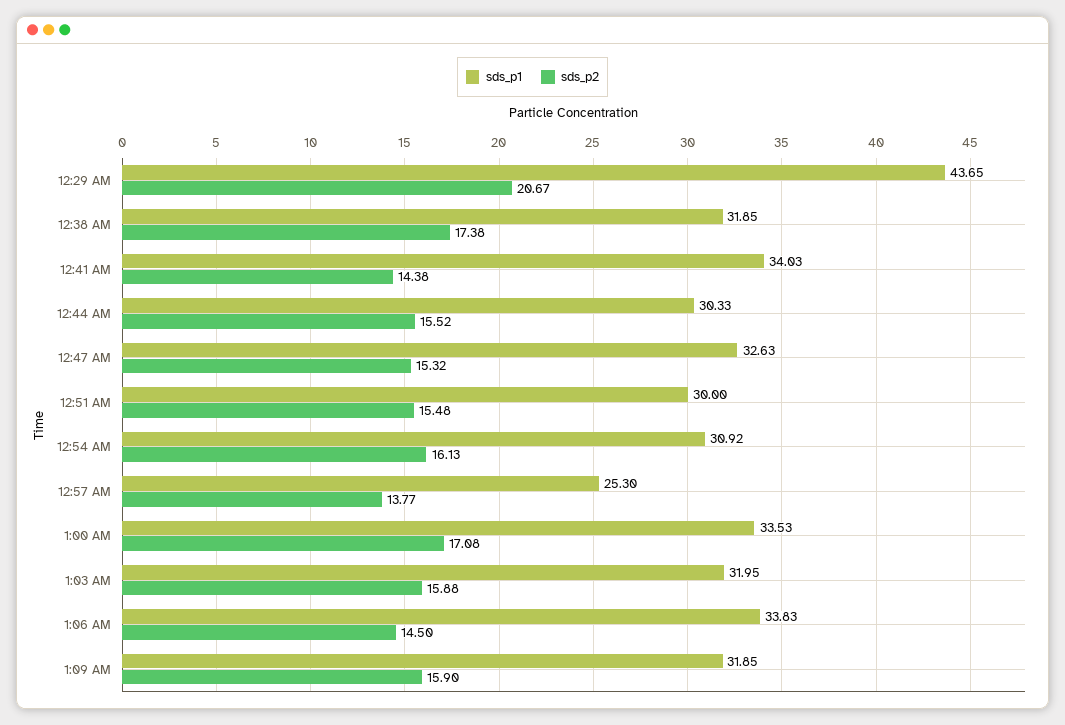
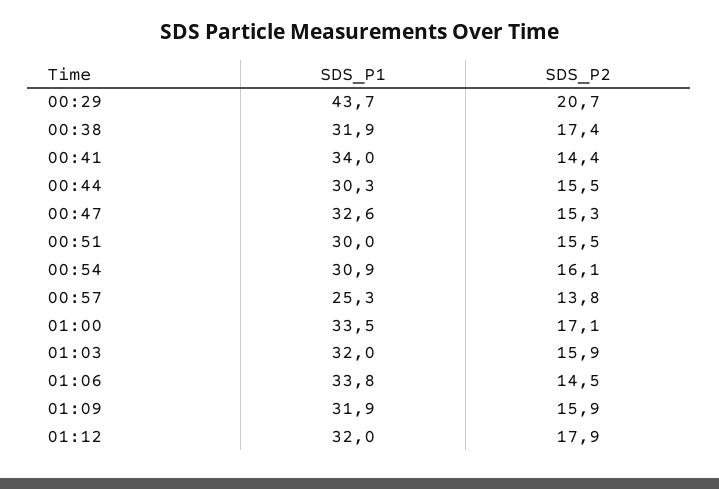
sds_p1, 01:12: none -> 32
sds_p2, 01:12: none -> 17.9

